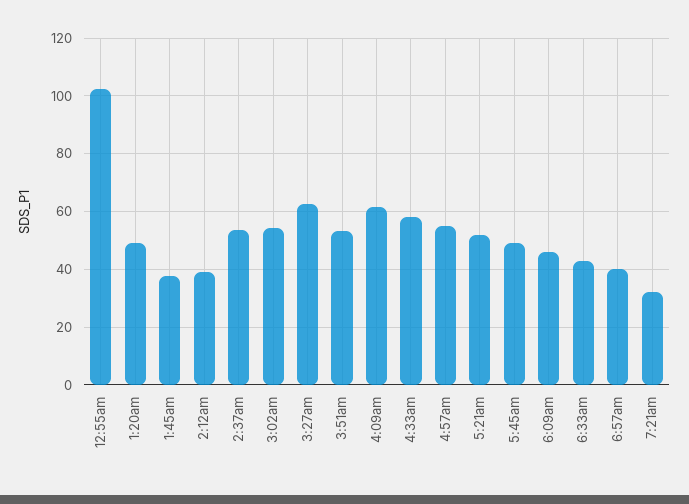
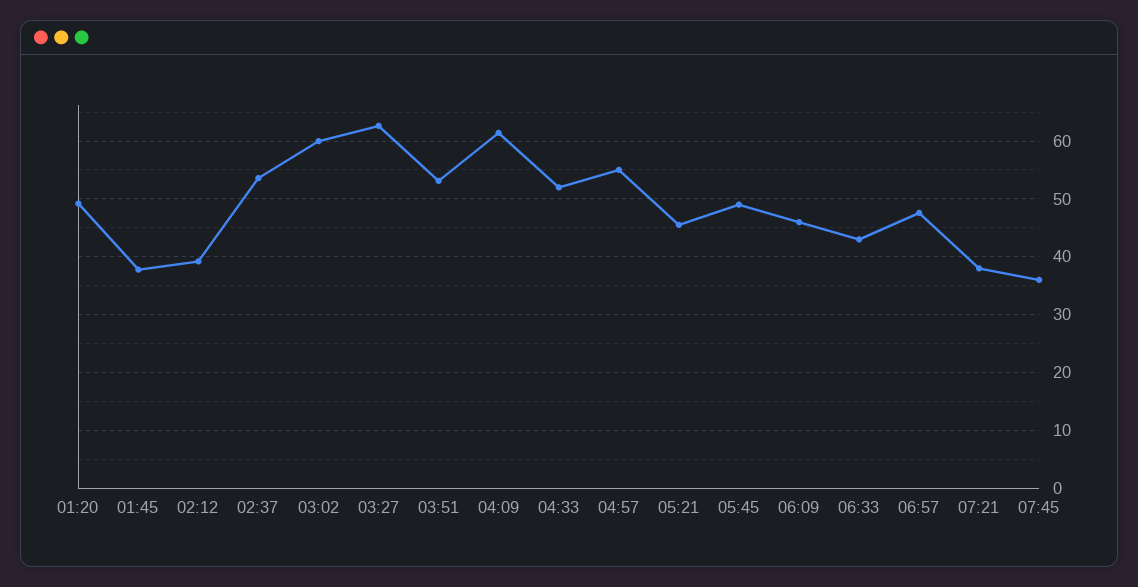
12:55am: 102.5 -> none
3:02am: 55 -> 60
4:33am: 57.5 -> 52
5:21am: 52.5 -> 46
6:57am: 40 -> 48
7:21am: 32.5 -> 38
07:45: none -> 36

